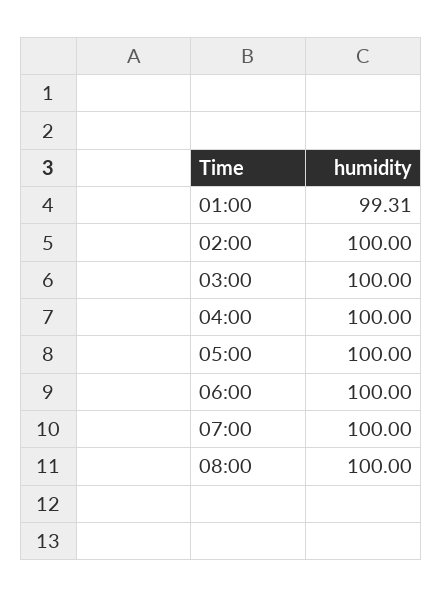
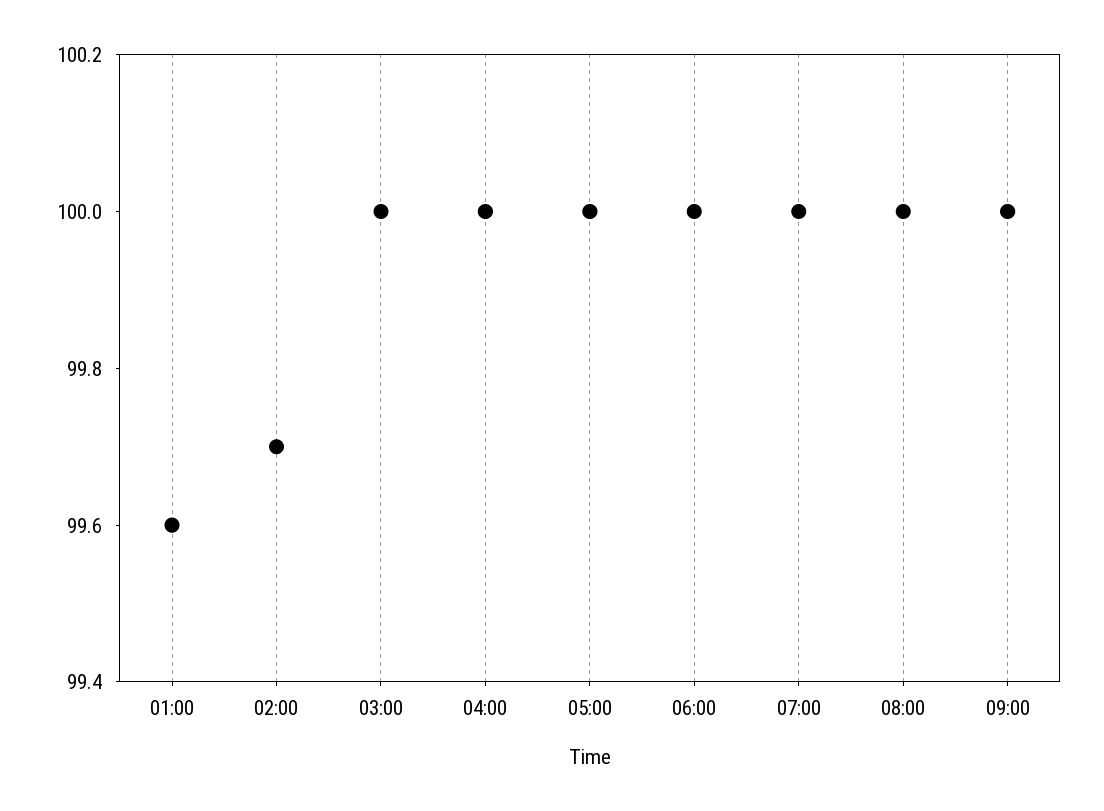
01:00: 99.31 -> 99.6
02:00: 100 -> 99.7
09:00: none -> 100

